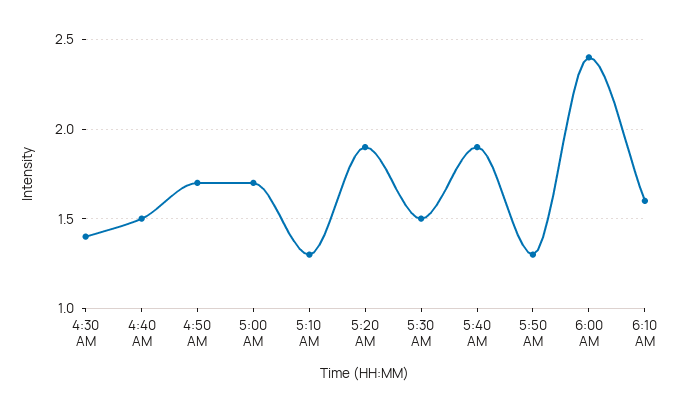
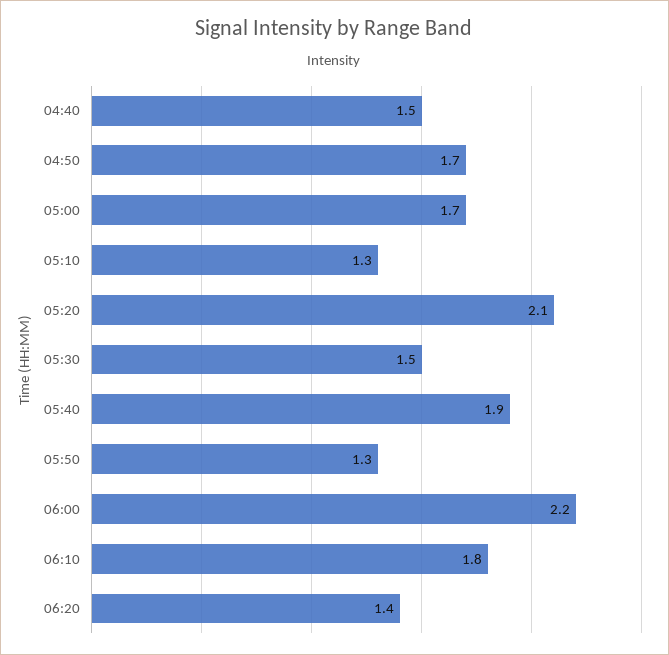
4:30 AM: 1.4 -> none
5:20 AM: 1.9 -> 2.1
6:00 AM: 2.4 -> 2.2
6:10 AM: 1.6 -> 1.8
06:20: none -> 1.4

